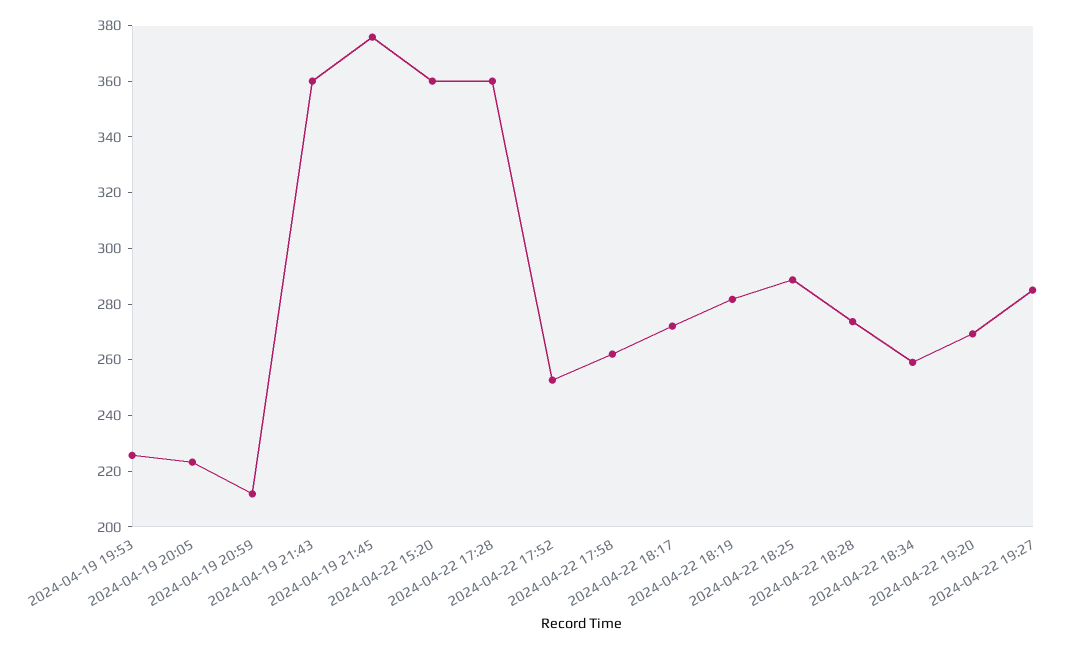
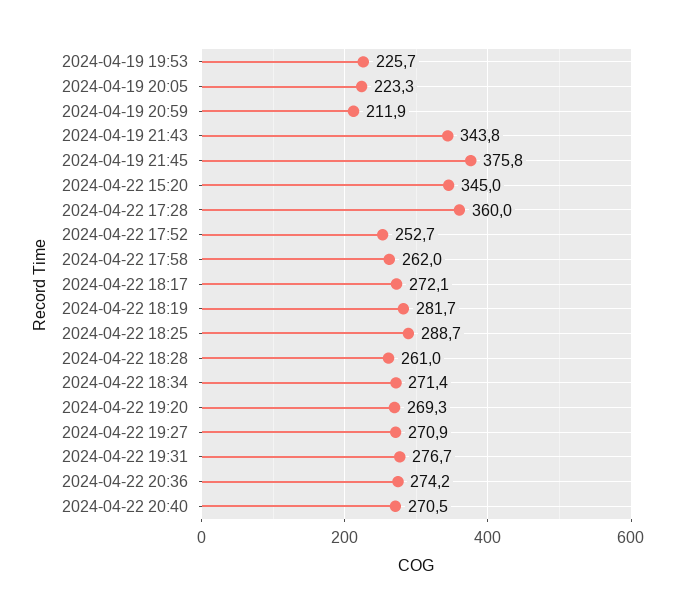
2024-04-19 21:43: 360 -> 343.8
2024-04-22 15:20: 360 -> 345
2024-04-22 18:28: 275 -> 261
2024-04-22 18:34: 260 -> 271.4
2024-04-22 19:27: 285 -> 270.9
2024-04-22 19:31: none -> 276.7
2024-04-22 20:36: none -> 274.2
2024-04-22 20:40: none -> 270.5

